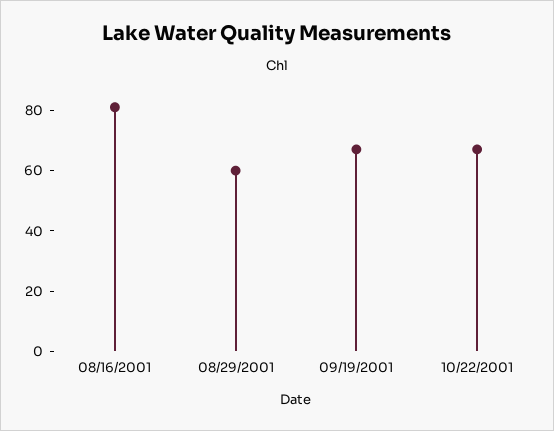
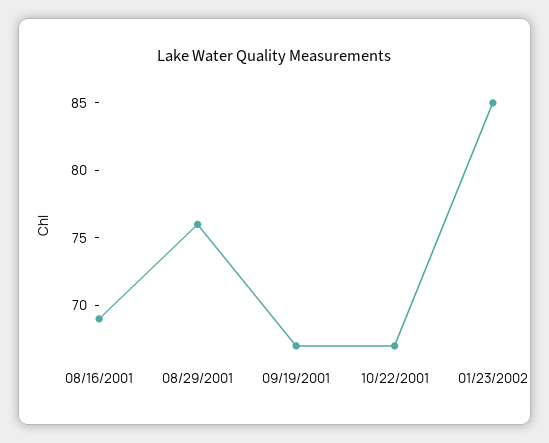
08/16/2001: 80 -> 69
08/29/2001: 60 -> 76
01/23/2002: none -> 85

